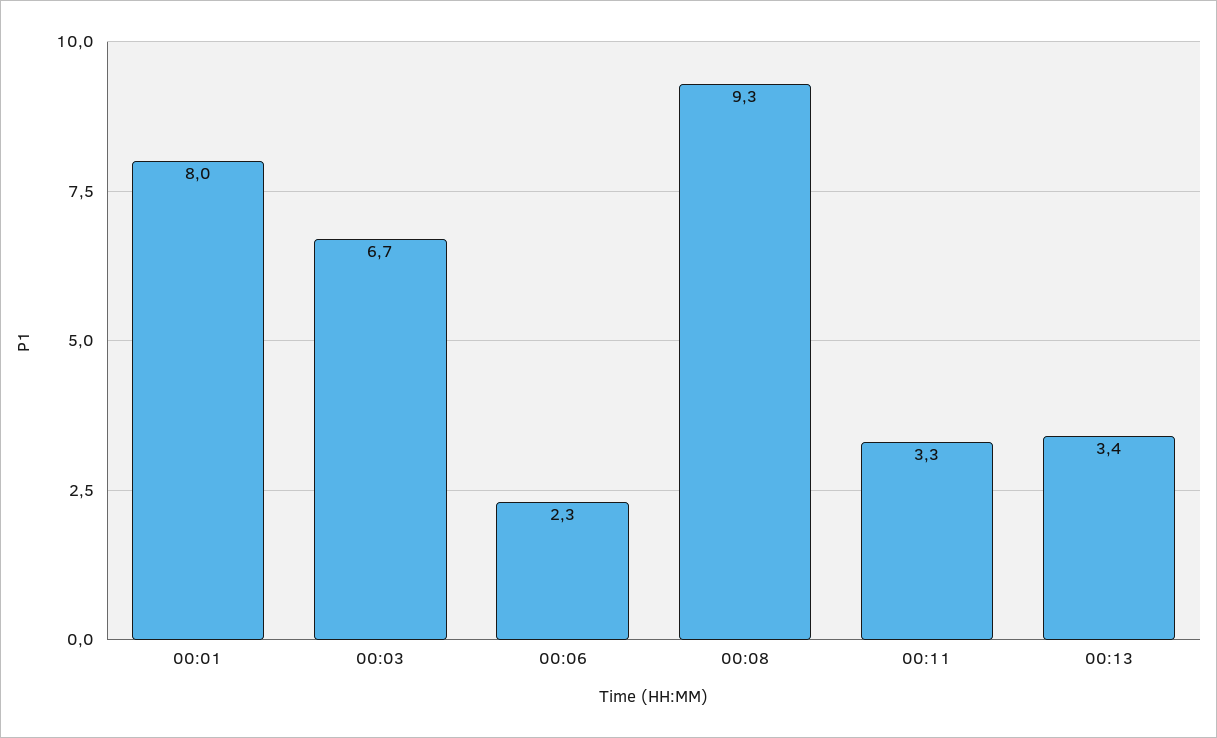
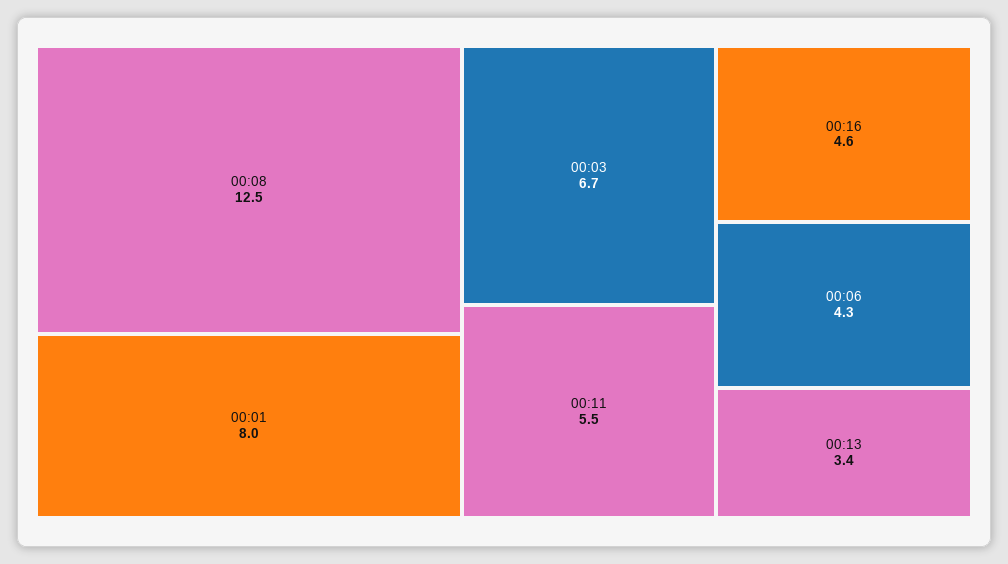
00:06: 2.3 -> 4.3
00:08: 9.3 -> 12.5
00:11: 3.3 -> 5.5
00:16: none -> 4.6

